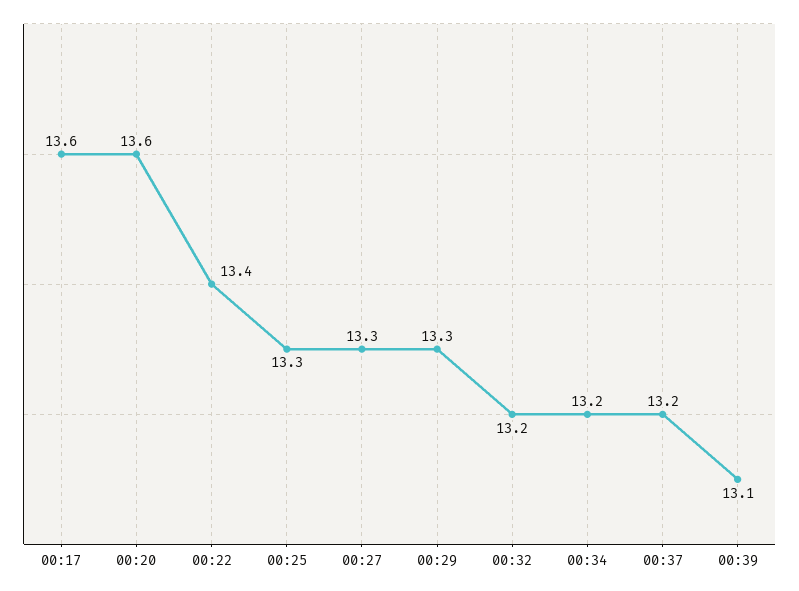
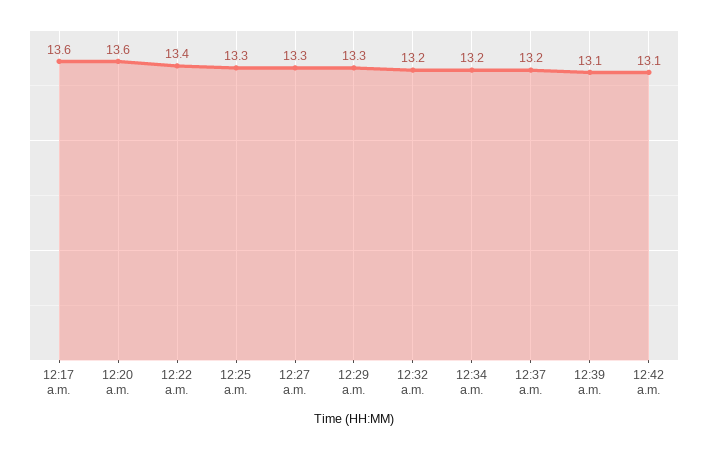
12:42 a.m.: none -> 13.1

